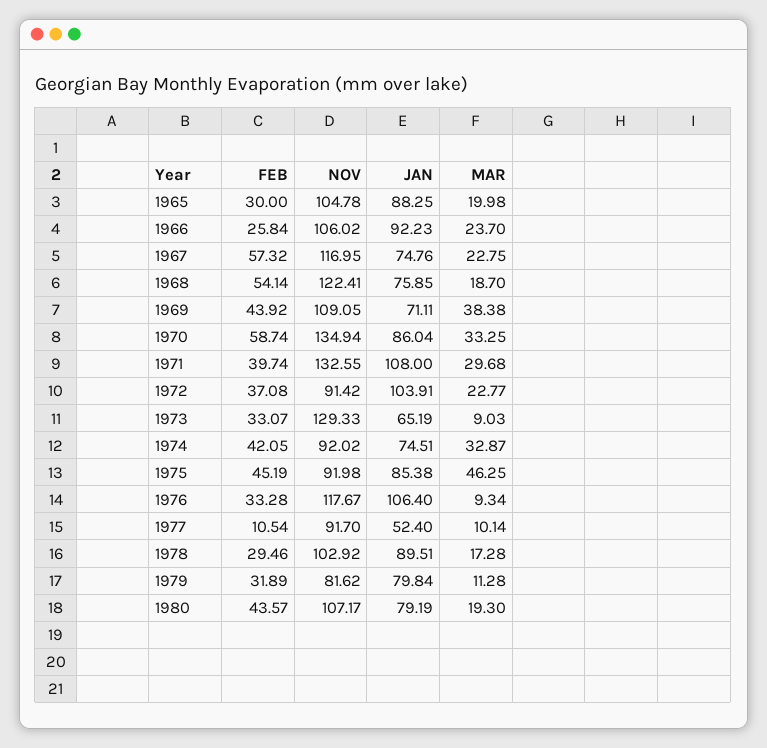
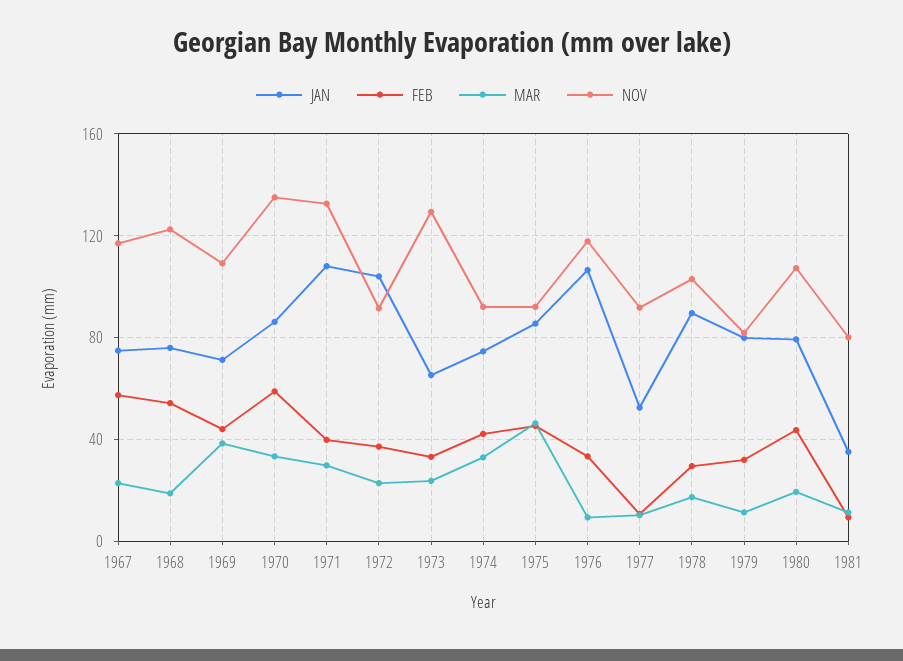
FEB, 1965: 30 -> none
NOV, 1965: 104.78 -> none
JAN, 1965: 88.25 -> none
MAR, 1965: 19.98 -> none
FEB, 1966: 25.84 -> none
NOV, 1966: 106.02 -> none
JAN, 1966: 92.23 -> none
MAR, 1966: 23.7 -> none
MAR, 1973: 9.03 -> 25
JAN, 1981: none -> 35
FEB, 1981: none -> 10
MAR, 1981: none -> 10
NOV, 1981: none -> 80

